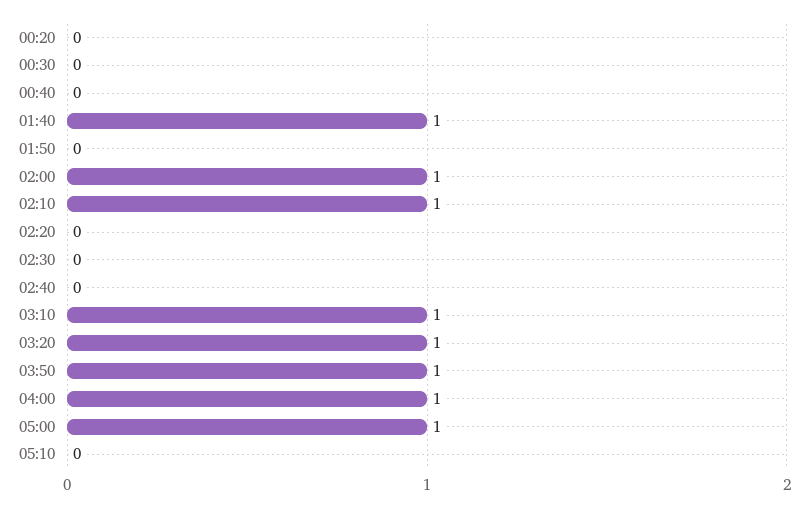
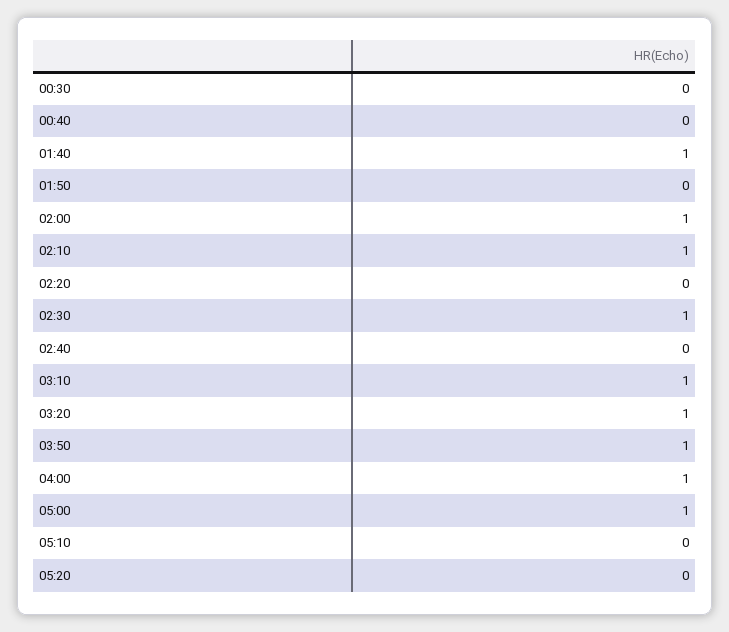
00:20: 0 -> none
02:30: 0 -> 1
05:20: none -> 0

